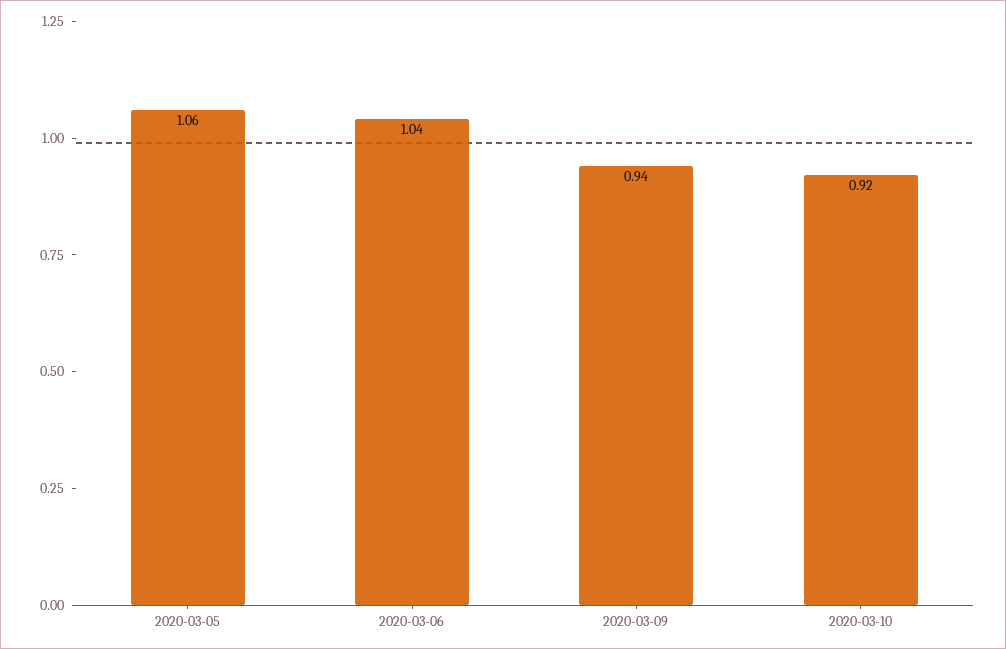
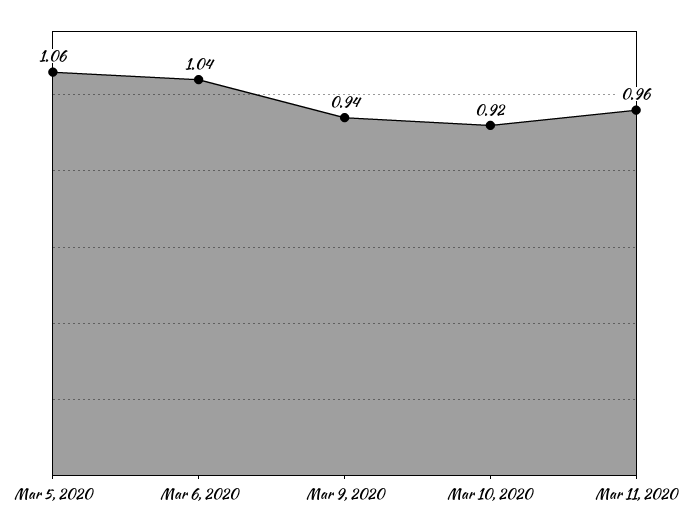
Mar 11, 2020: none -> 0.96

